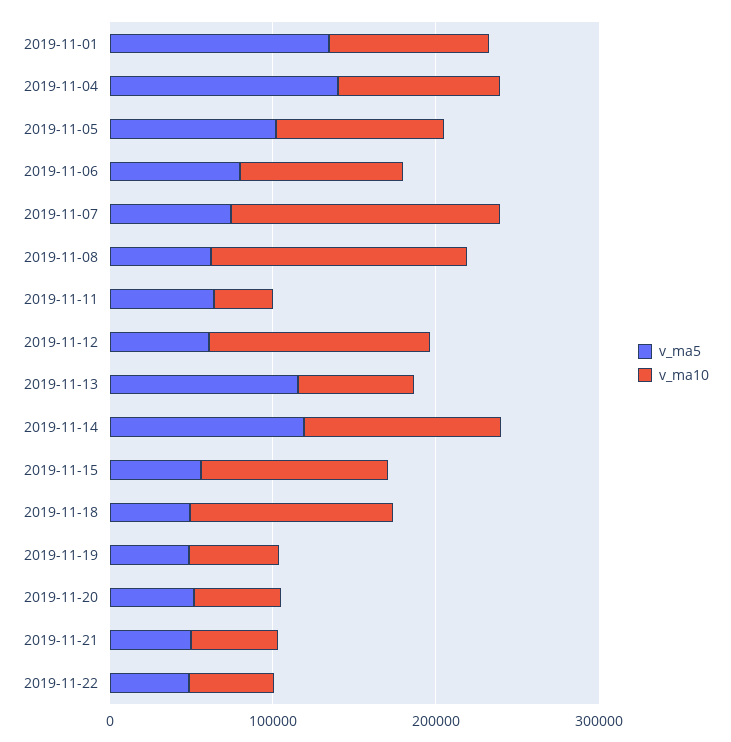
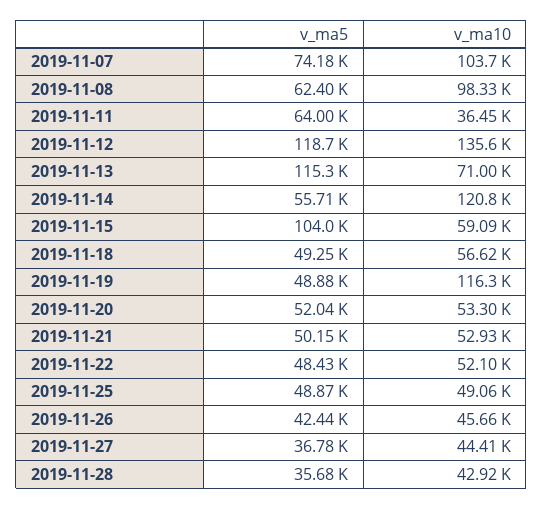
v_ma5, 2019-11-01: 140000 -> none
v_ma10, 2019-11-01: 100000 -> none
v_ma5, 2019-11-04: 140000 -> none
v_ma10, 2019-11-04: 100000 -> none
v_ma5, 2019-11-05: 100000 -> none
v_ma10, 2019-11-05: 100000 -> none
v_ma5, 2019-11-06: 80000 -> none
v_ma10, 2019-11-06: 100000 -> none
v_ma10, 2019-11-07: 160000 -> 103700
v_ma10, 2019-11-08: 160000 -> 98330
v_ma5, 2019-11-12: 60000 -> 118700
v_ma5, 2019-11-14: 120000 -> 55710
v_ma5, 2019-11-15: 60000 -> 104000
v_ma10, 2019-11-15: 120000 -> 59090
v_ma10, 2019-11-18: 120000 -> 56620
v_ma10, 2019-11-19: 60000 -> 116300
v_ma5, 2019-11-25: none -> 48870
v_ma10, 2019-11-25: none -> 49060
v_ma5, 2019-11-26: none -> 42440
v_ma10, 2019-11-26: none -> 45660
v_ma5, 2019-11-27: none -> 36780
v_ma10, 2019-11-27: none -> 44410
v_ma5, 2019-11-28: none -> 35680
v_ma10, 2019-11-28: none -> 42920

